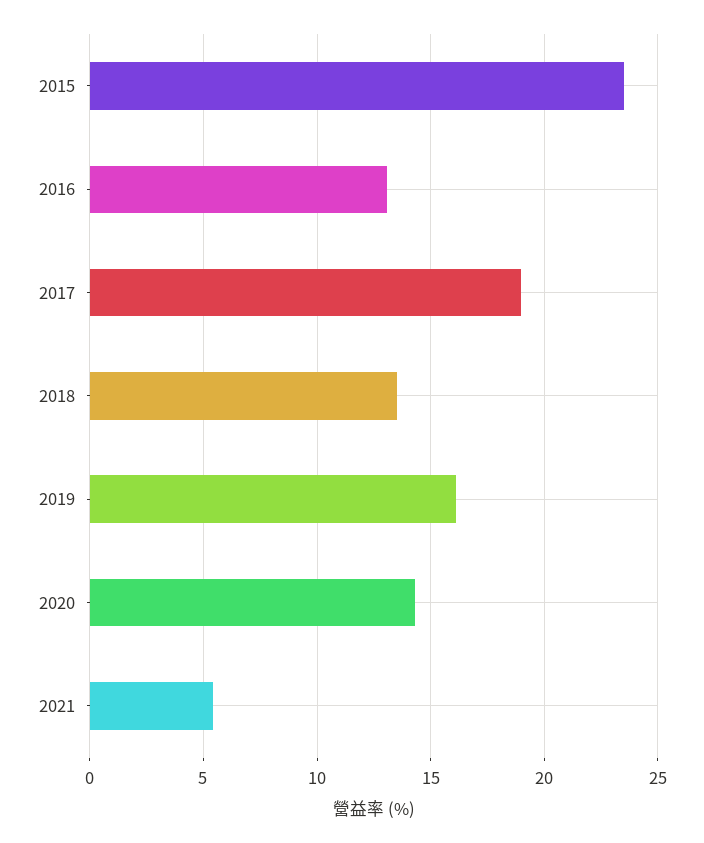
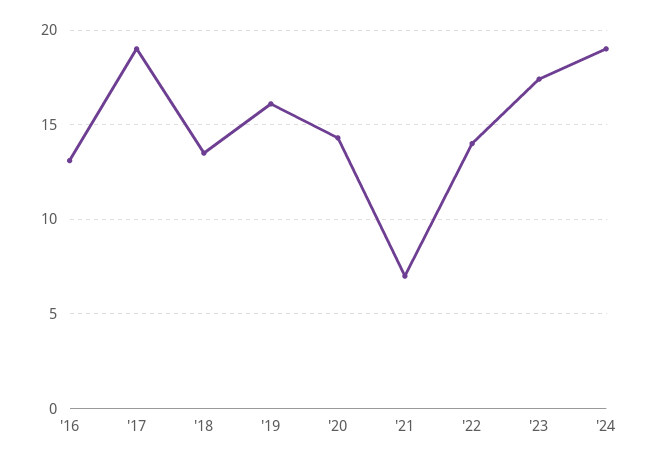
2015: 23.5 -> none
2021: 5.5 -> 7
'22: none -> 14
'23: none -> 17.5
'24: none -> 19

